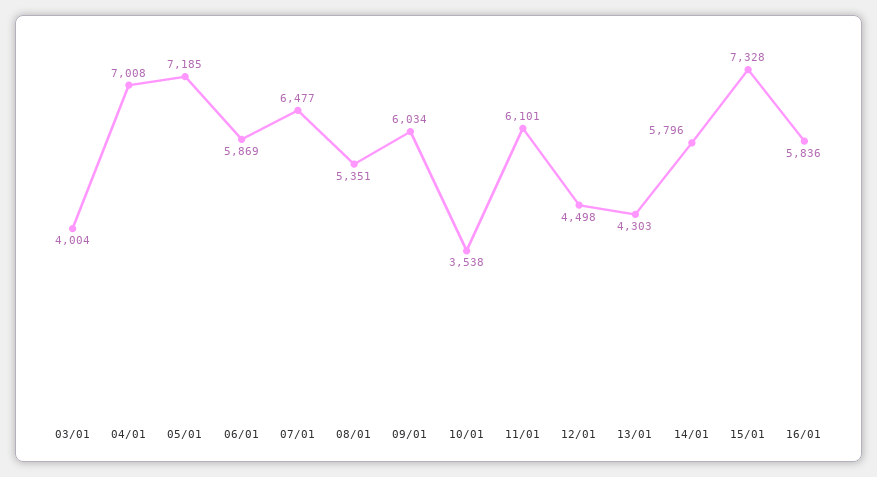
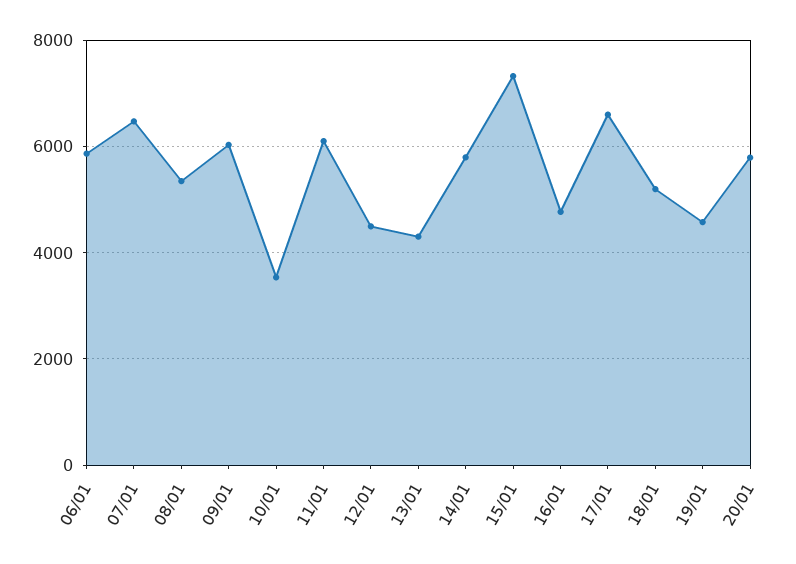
03/01: 4004 -> none
04/01: 7008 -> none
05/01: 7185 -> none
16/01: 5836 -> 4800
17/01: none -> 6600
18/01: none -> 5200
19/01: none -> 4600
20/01: none -> 5800

